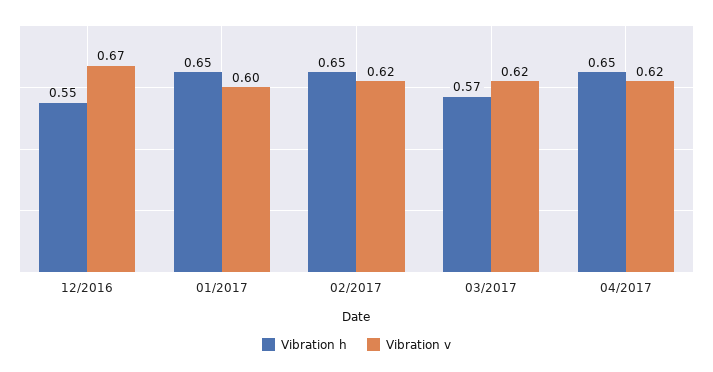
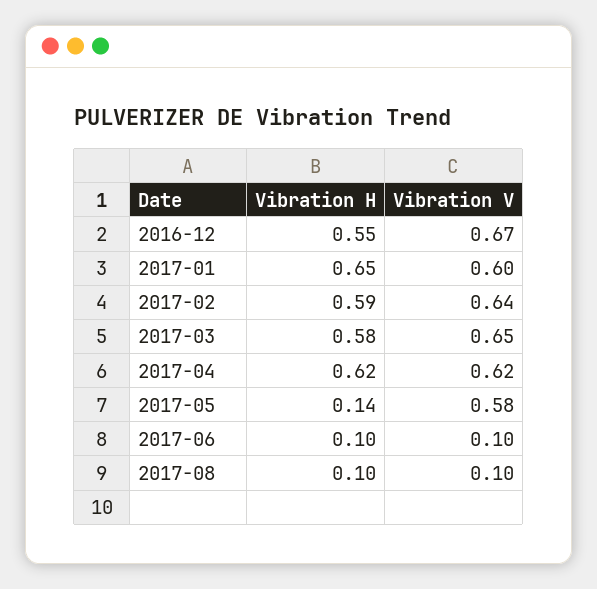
Vibration h, 02/2017: 0.65 -> 0.59
Vibration v, 02/2017: 0.62 -> 0.64
Vibration h, 03/2017: 0.57 -> 0.58
Vibration v, 03/2017: 0.62 -> 0.65
Vibration h, 04/2017: 0.65 -> 0.62
Vibration h, 2017-05: none -> 0.14
Vibration v, 2017-05: none -> 0.58
Vibration h, 2017-06: none -> 0.1
Vibration v, 2017-06: none -> 0.1
Vibration h, 2017-08: none -> 0.1
Vibration v, 2017-08: none -> 0.1

